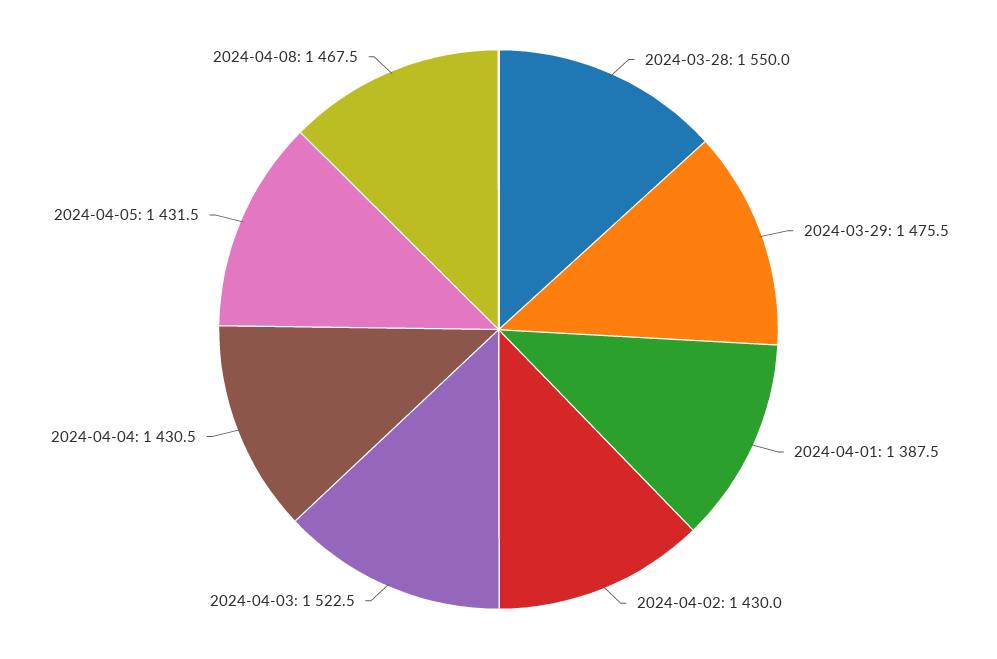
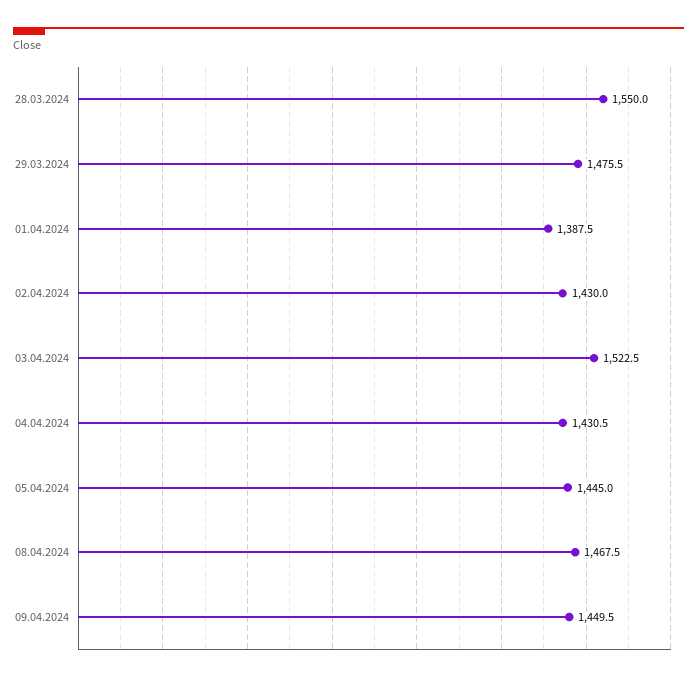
2024-04-05: 1431.5 -> 1445
09.04.2024: none -> 1449.5

